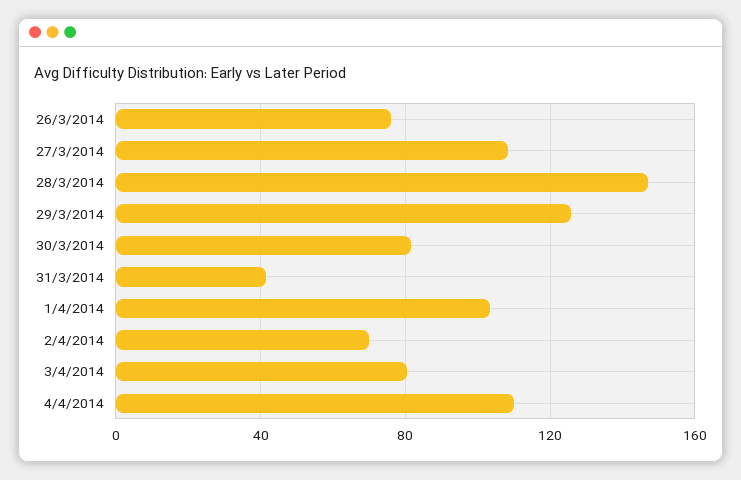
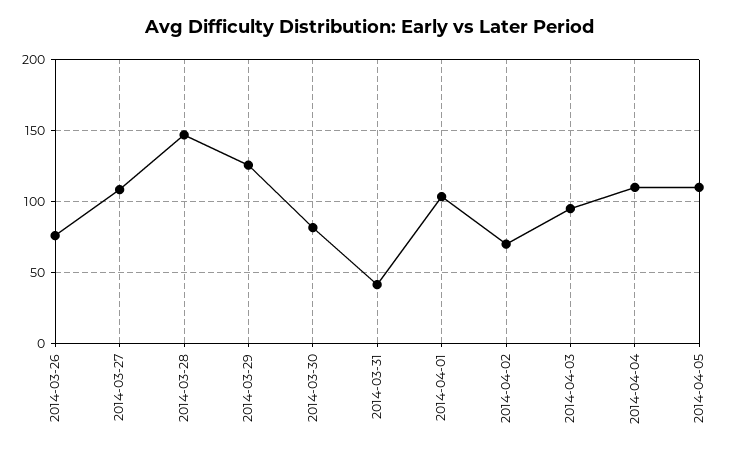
3/4/2014: 80 -> 95
2014-04-05: none -> 110

